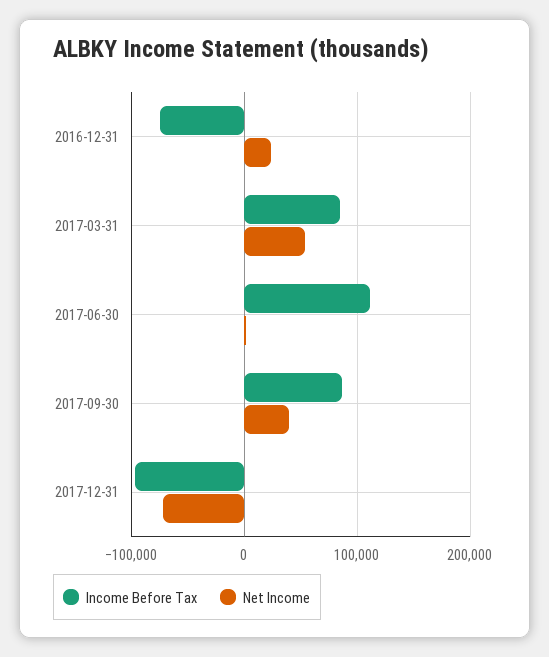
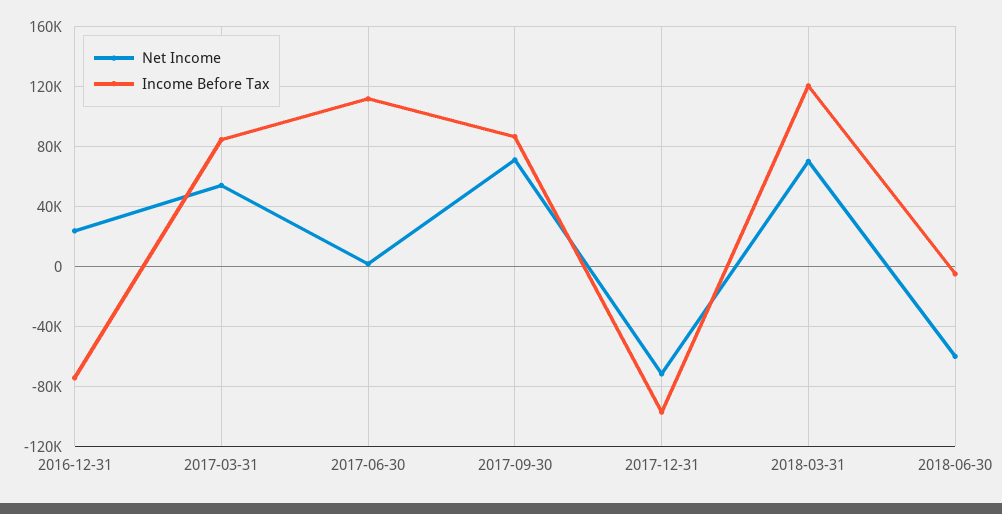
Net Income, 2017-09-30: 40000 -> 70000
Net Income, 2018-03-31: none -> 70000
Income Before Tax, 2018-03-31: none -> 120000
Net Income, 2018-06-30: none -> -60000
Income Before Tax, 2018-06-30: none -> -5000

